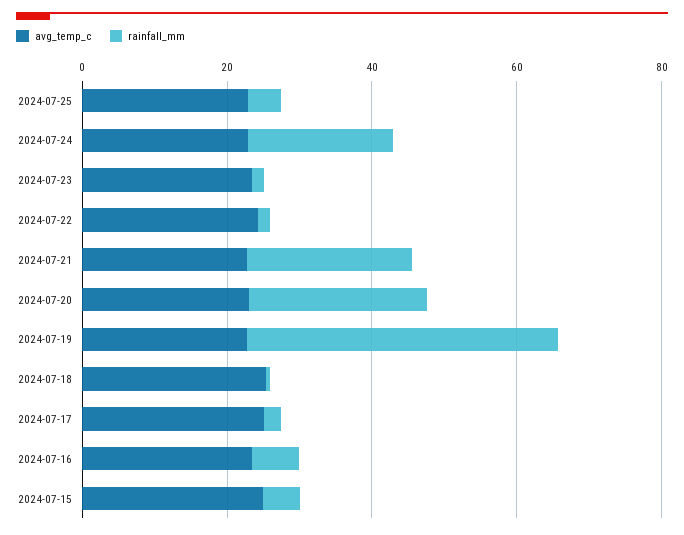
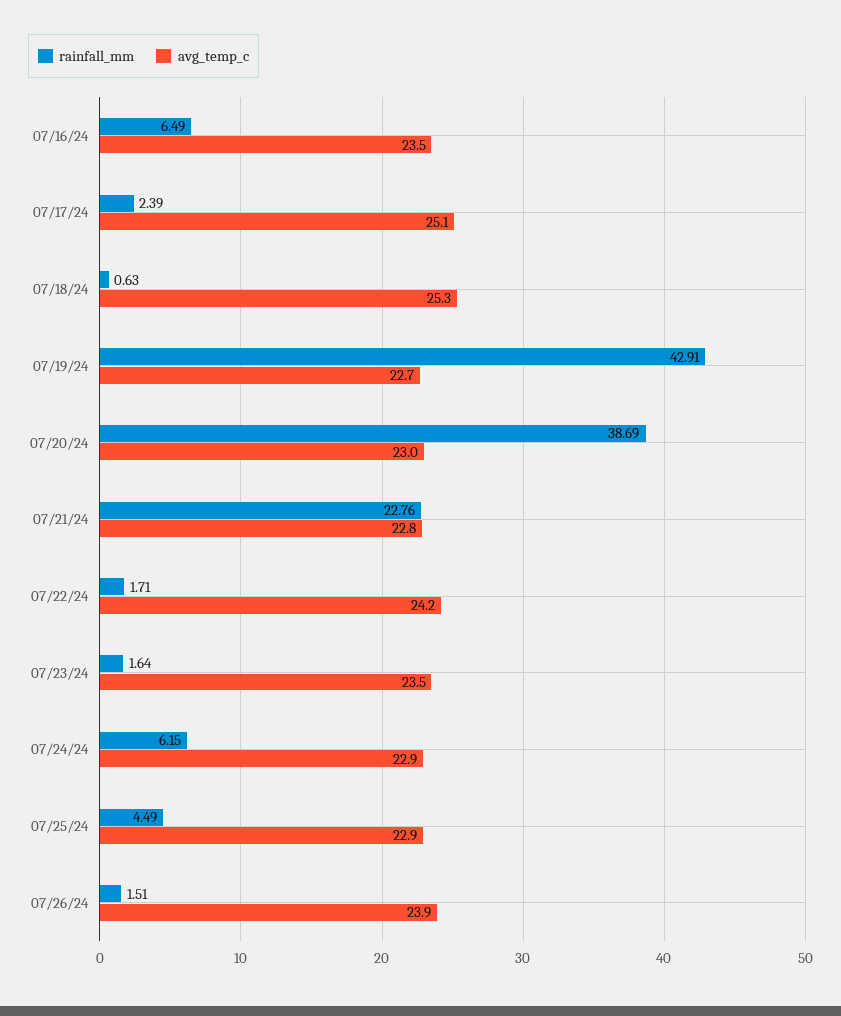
rainfall_mm, 2024-07-24: 20 -> 6.15
rainfall_mm, 2024-07-20: 25 -> 38.69
avg_temp_c, 2024-07-15: 25 -> none
rainfall_mm, 2024-07-15: 5 -> none
rainfall_mm, 07/26/24: none -> 1.51
avg_temp_c, 07/26/24: none -> 23.9

